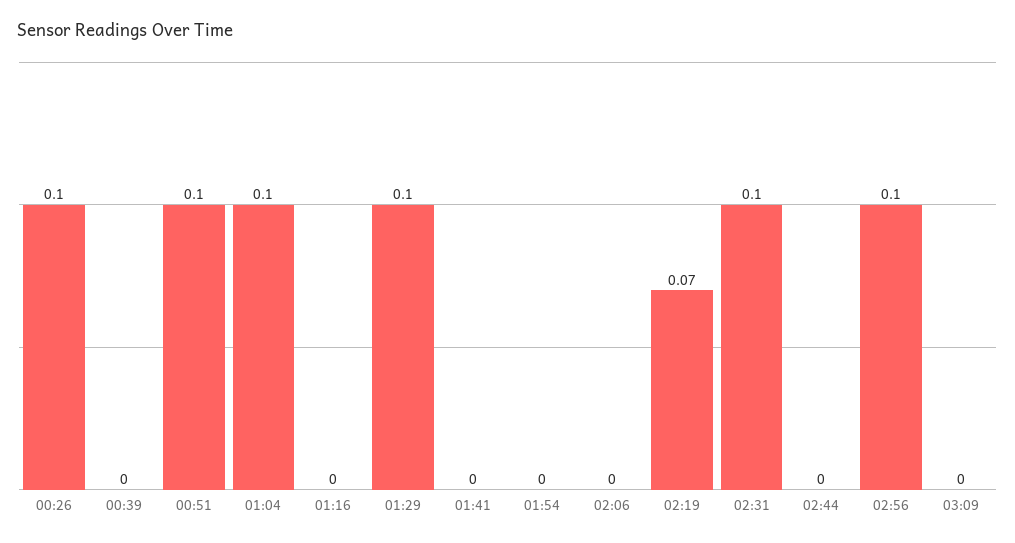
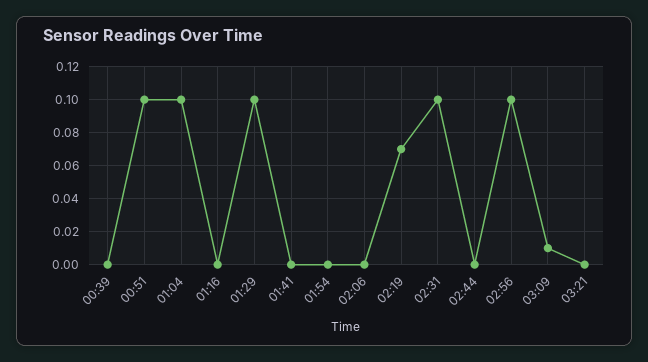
00:26: 0.1 -> none
03:09: 0 -> 0.01
03:21: none -> 0

